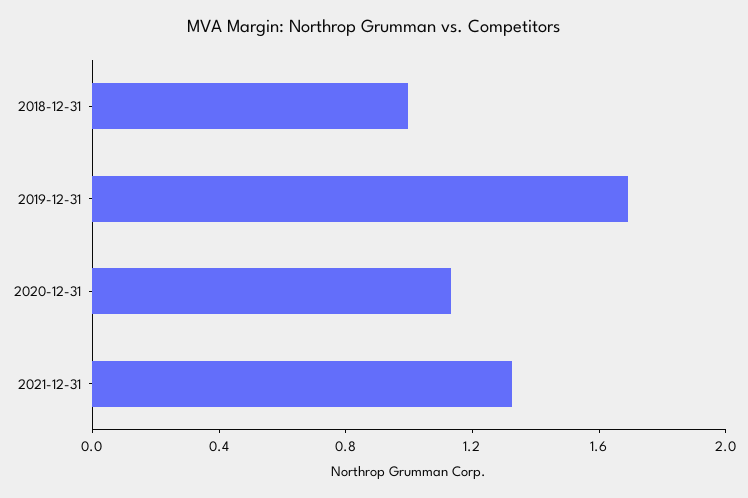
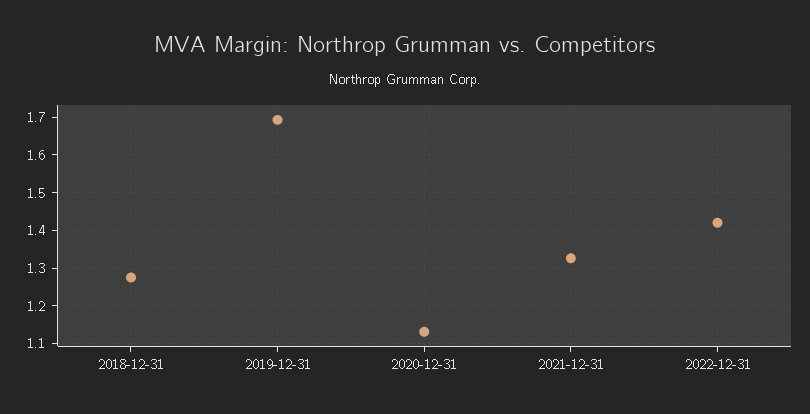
2018-12-31: 1 -> 1.28
2022-12-31: none -> 1.42

